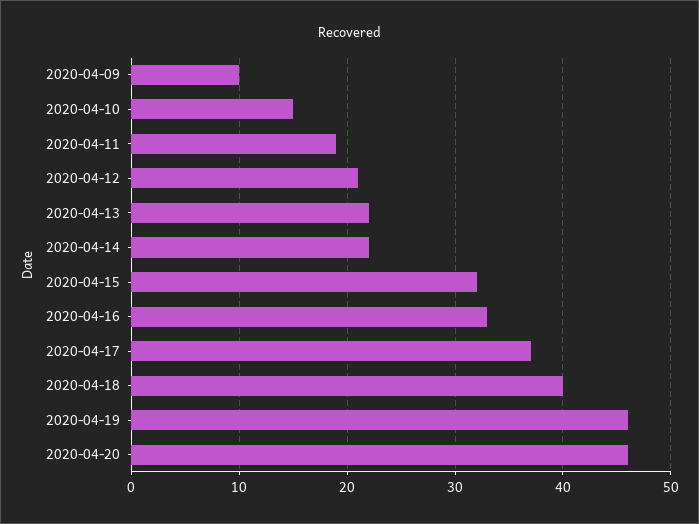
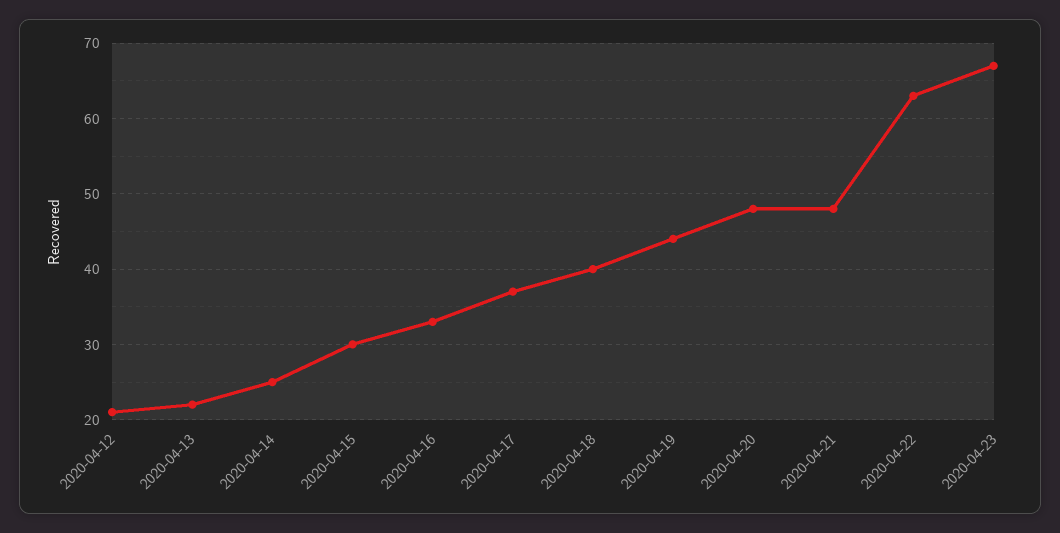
2020-04-09: 10 -> none
2020-04-10: 15 -> none
2020-04-11: 19 -> none
2020-04-14: 22 -> 25
2020-04-15: 32 -> 30
2020-04-19: 46 -> 44
2020-04-20: 46 -> 48
2020-04-21: none -> 48
2020-04-22: none -> 63
2020-04-23: none -> 67

